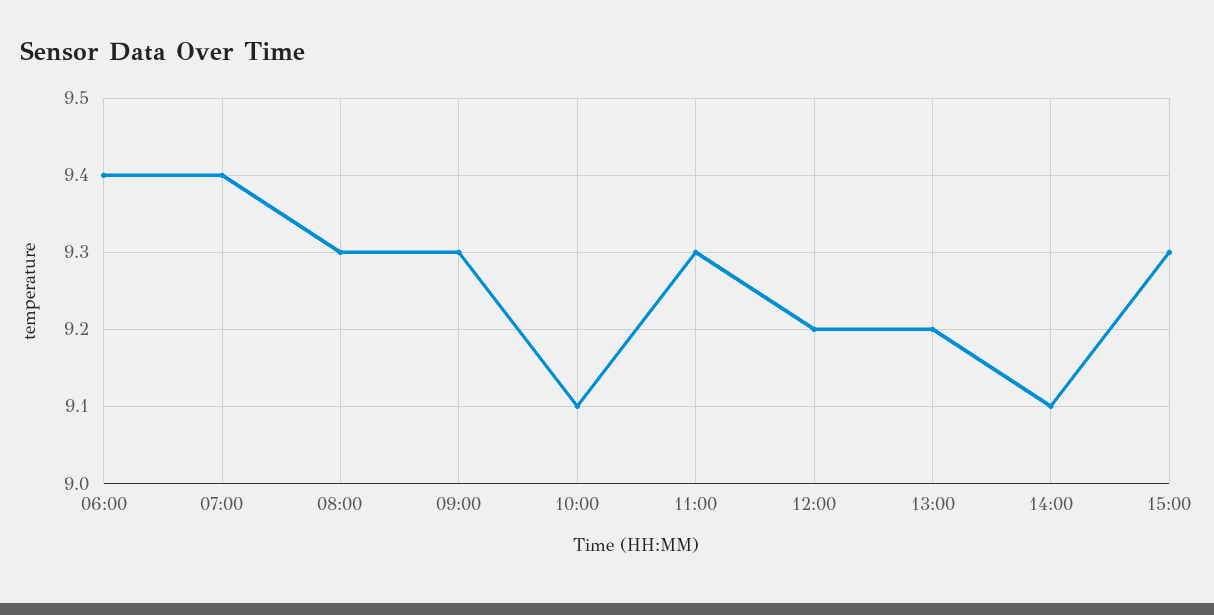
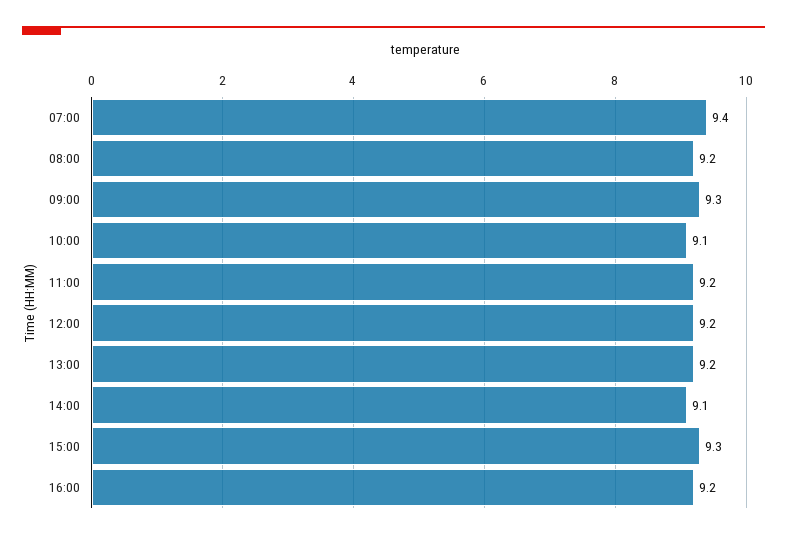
06:00: 9.4 -> none
08:00: 9.3 -> 9.2
11:00: 9.3 -> 9.2
16:00: none -> 9.2

